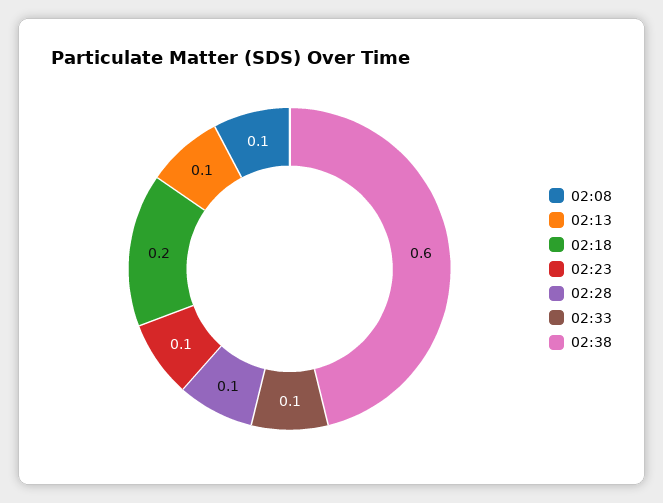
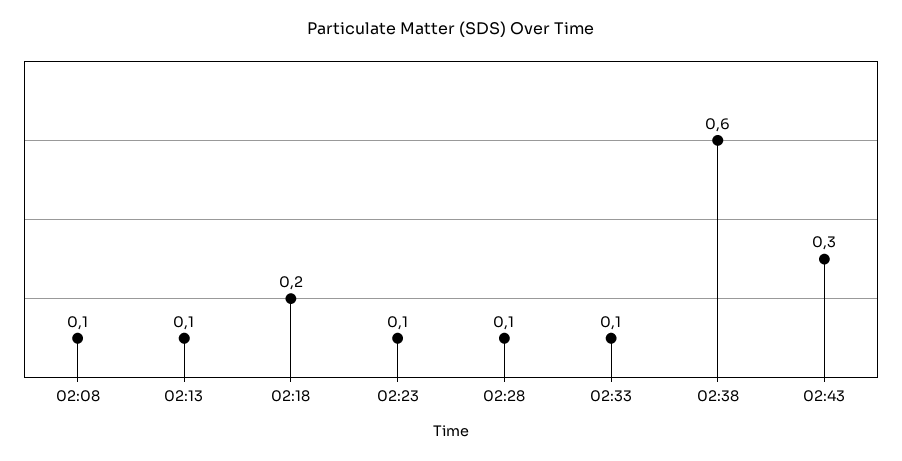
02:43: none -> 0.3

